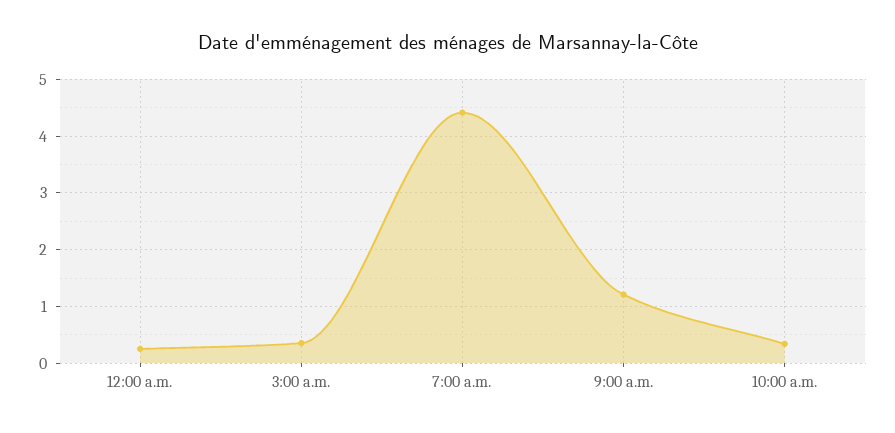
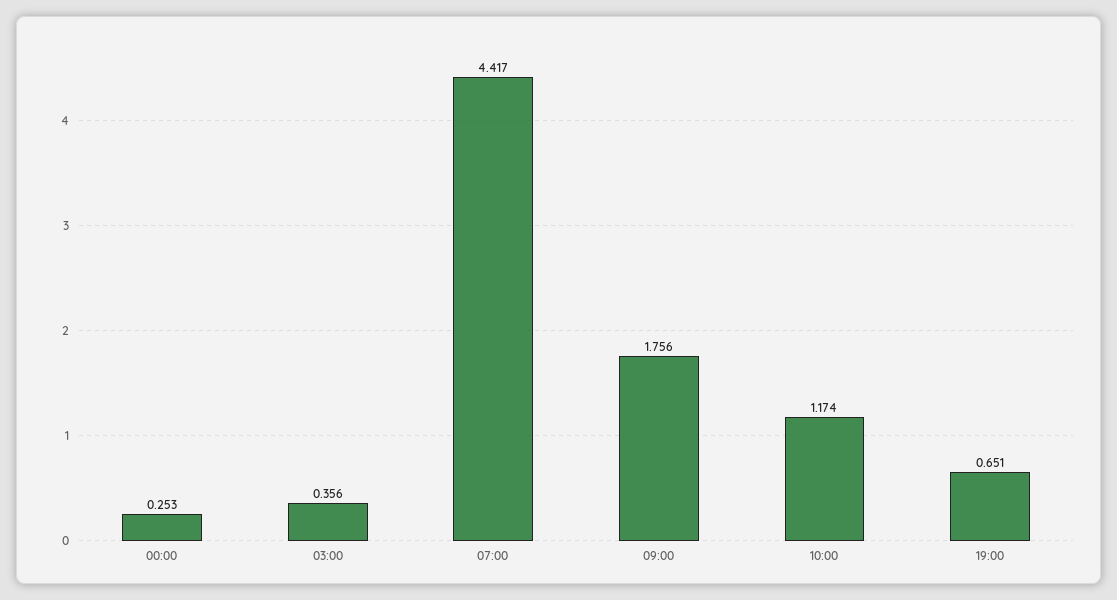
9:00 a.m.: 1.2 -> 1.756
10:00 a.m.: 0.4 -> 1.174
19:00: none -> 0.651

